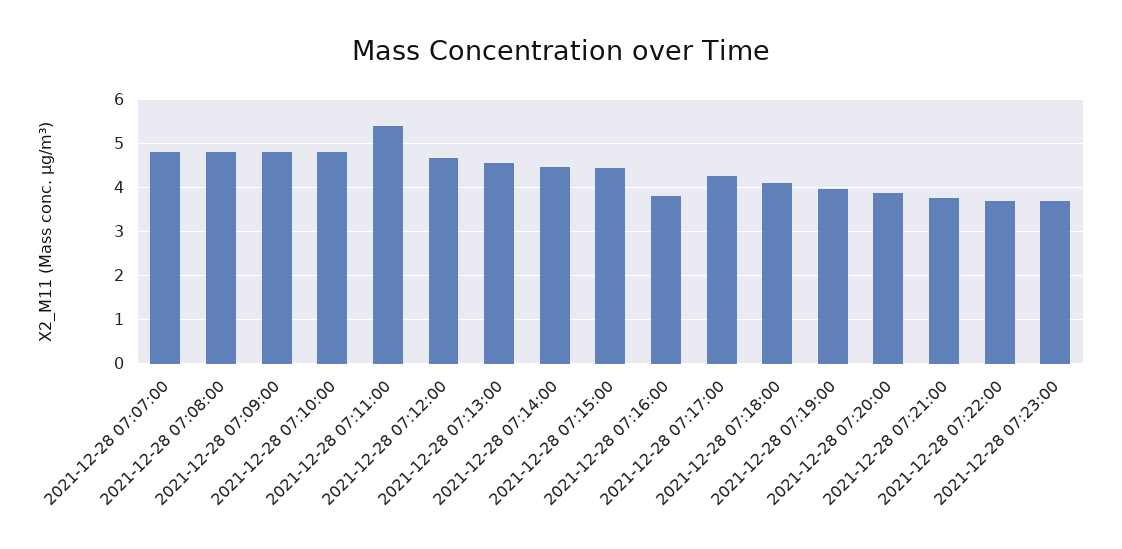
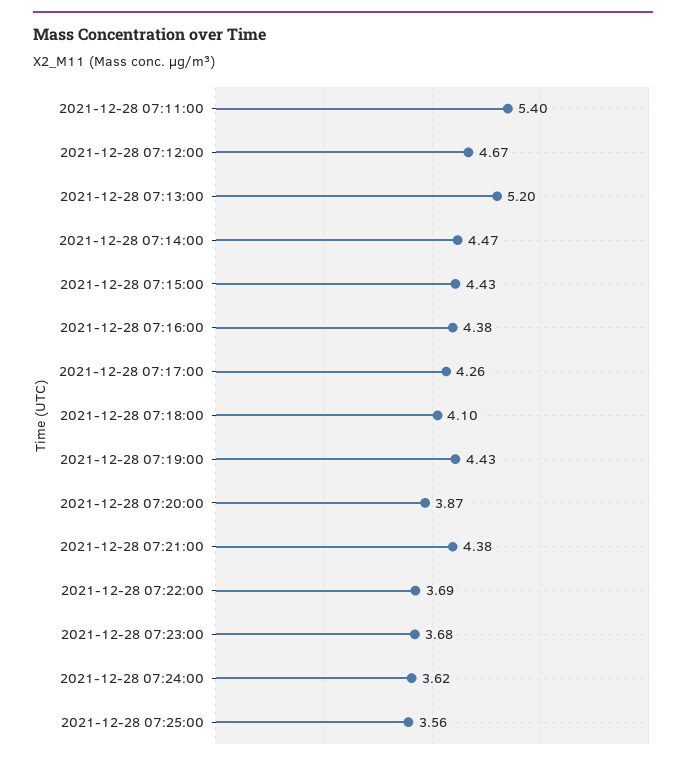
2021-12-28 07:07:00: 4.8 -> none
2021-12-28 07:08:00: 4.8 -> none
2021-12-28 07:09:00: 4.8 -> none
2021-12-28 07:10:00: 4.8 -> none
2021-12-28 07:13:00: 4.6 -> 5.2
2021-12-28 07:16:00: 3.8 -> 4.38
2021-12-28 07:19:00: 4 -> 4.43
2021-12-28 07:21:00: 3.8 -> 4.38
2021-12-28 07:24:00: none -> 3.62
2021-12-28 07:25:00: none -> 3.56

